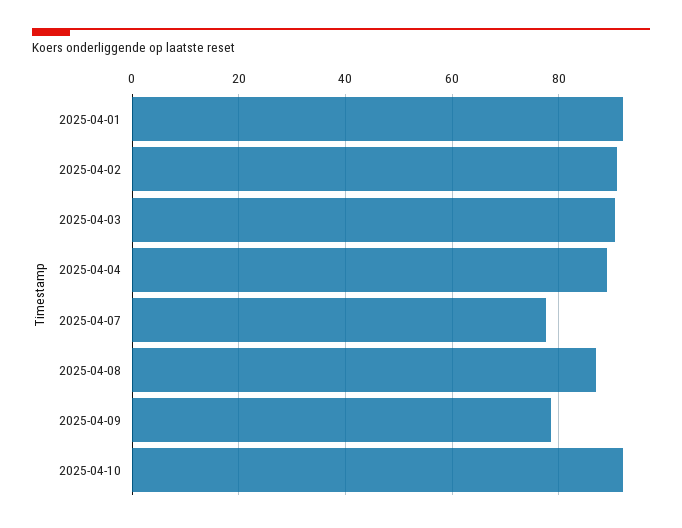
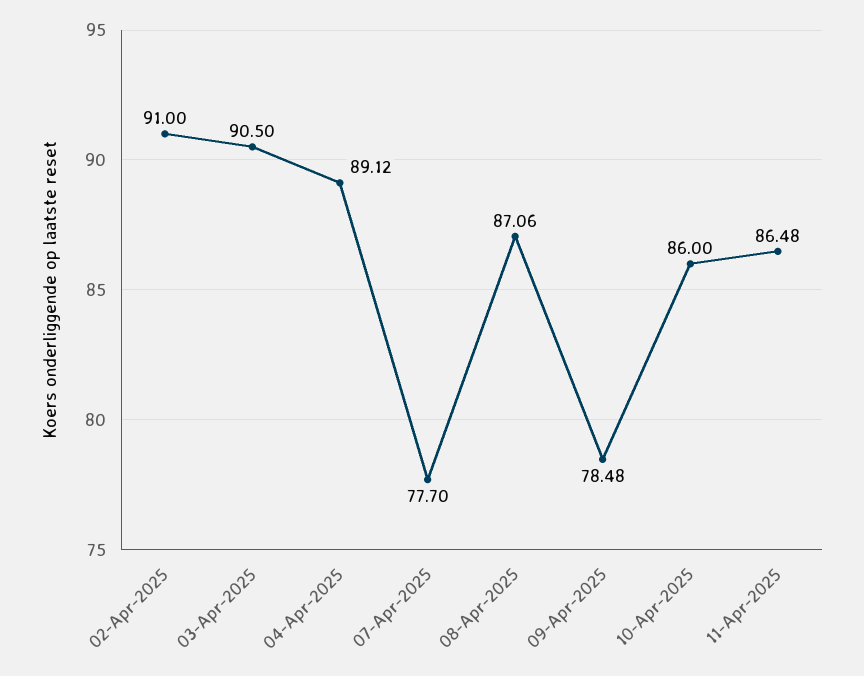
2025-04-01: 92 -> none
2025-04-10: 92 -> 86
11-Apr-2025: none -> 86.48

